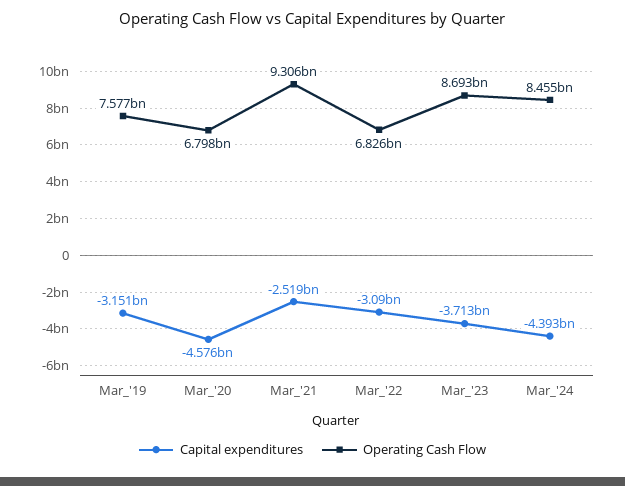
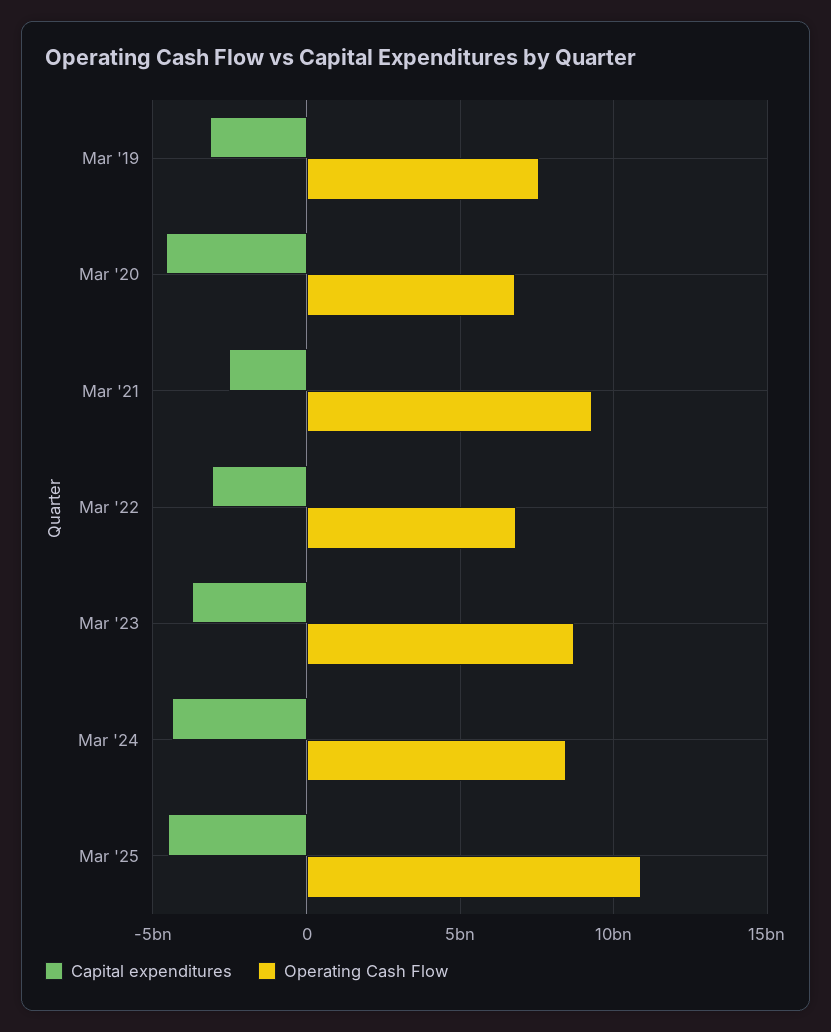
Capital expenditures, Mar '25: none -> -4500000000
Operating Cash Flow, Mar '25: none -> 11000000000

